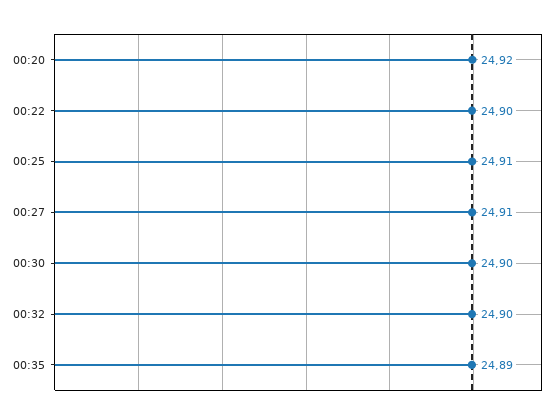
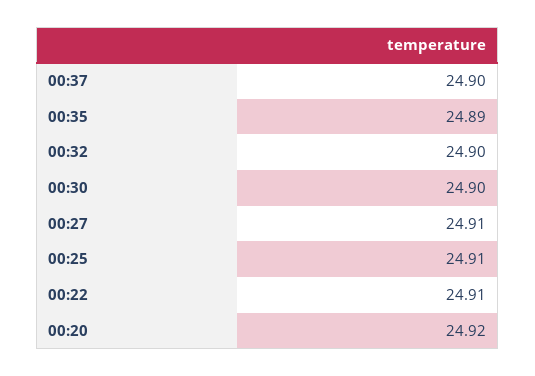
00:22: 24.9 -> 24.91
00:37: none -> 24.9

